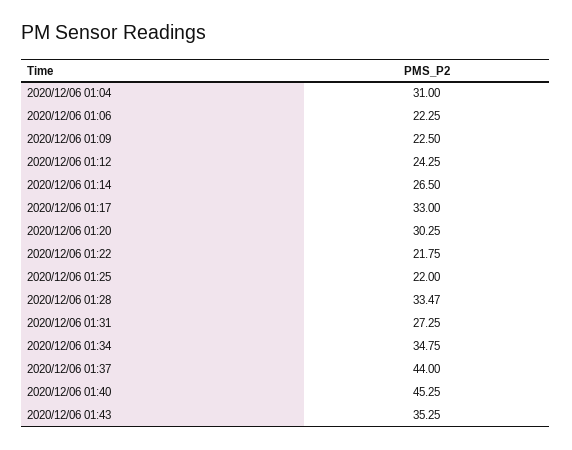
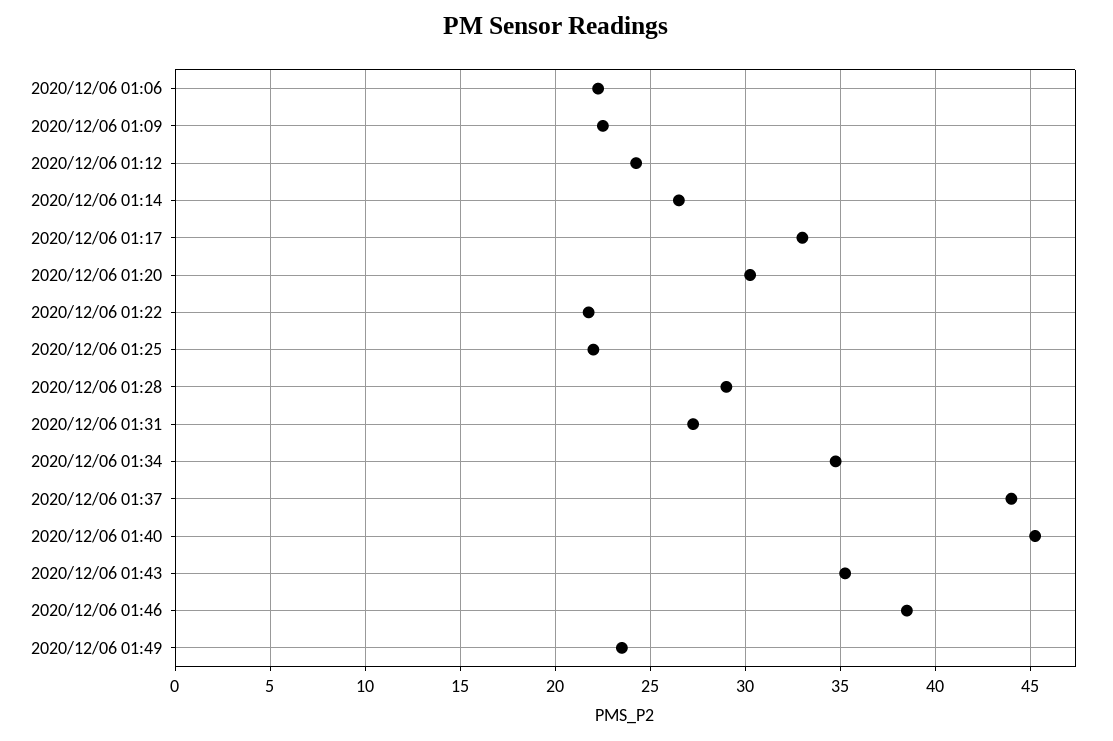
2020/12/06 01:04: 31 -> none
2020/12/06 01:28: 33.47 -> 29
2020/12/06 01:46: none -> 38.5
2020/12/06 01:49: none -> 23.5

